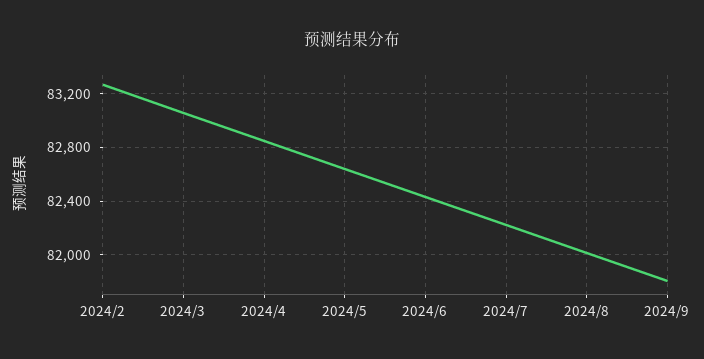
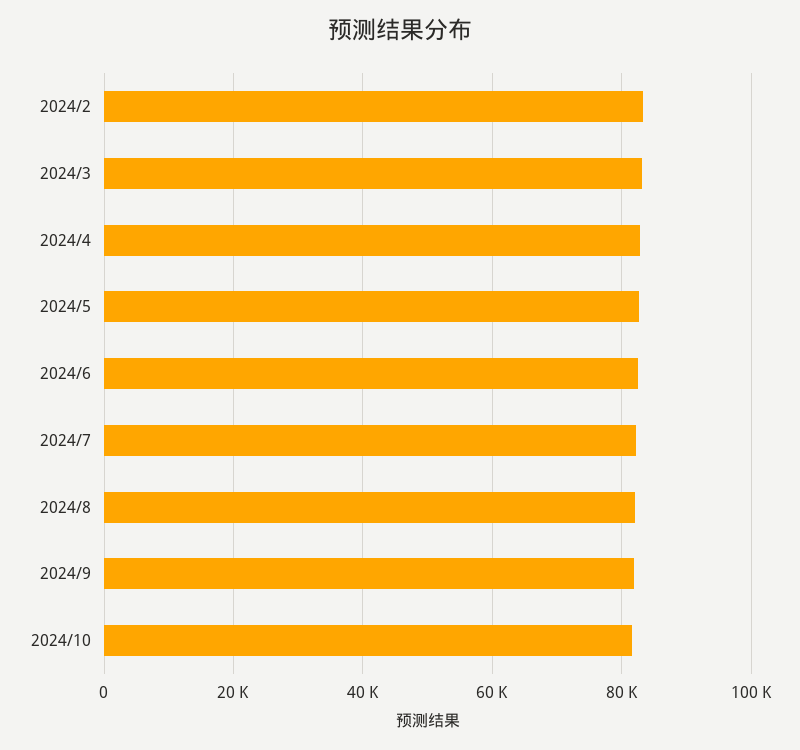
2024/10: none -> 82000

